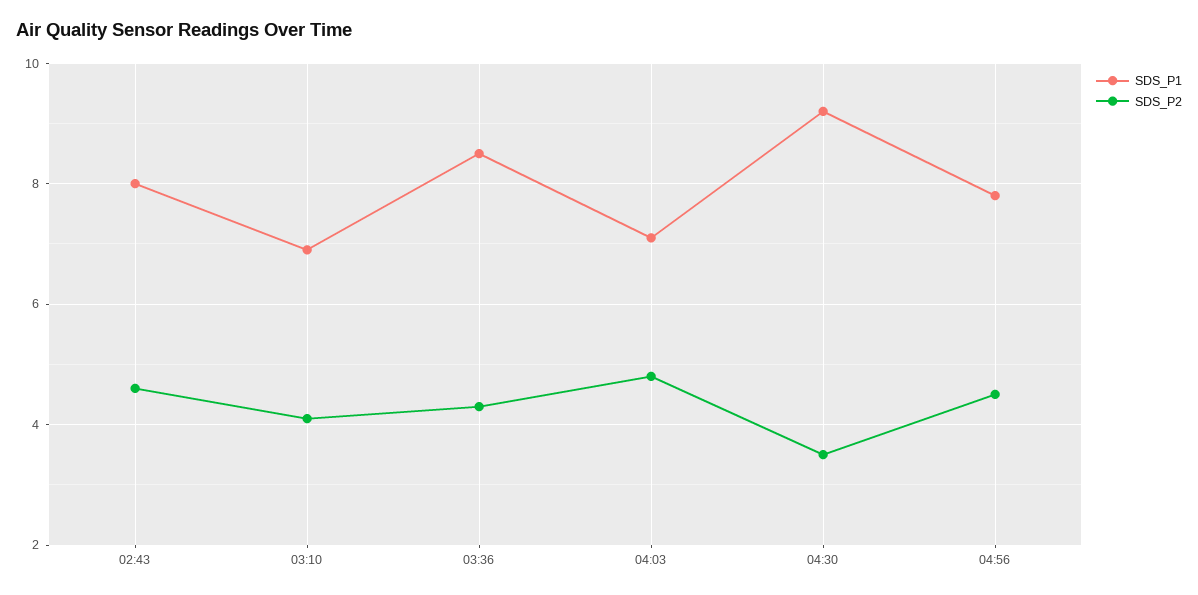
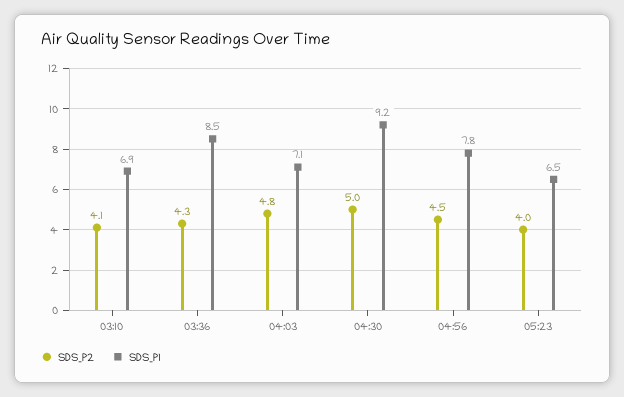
SDS_P1, 02:43: 8 -> none
SDS_P2, 02:43: 4.5 -> none
SDS_P2, 04:30: 3.5 -> 5
SDS_P2, 05:23: none -> 4
SDS_P1, 05:23: none -> 6.5

